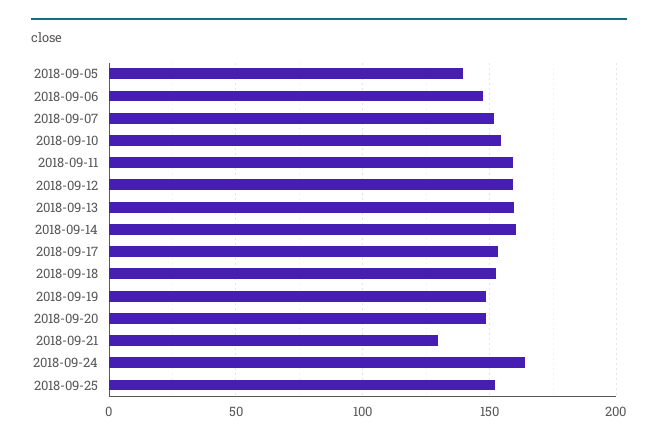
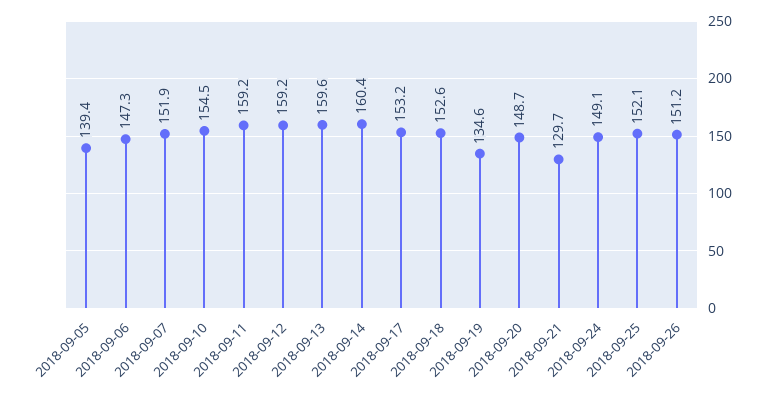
2018-09-19: 150 -> 134.6
2018-09-24: 165 -> 149.1
2018-09-26: none -> 151.2

